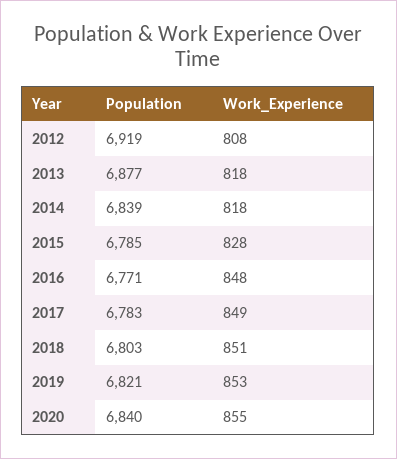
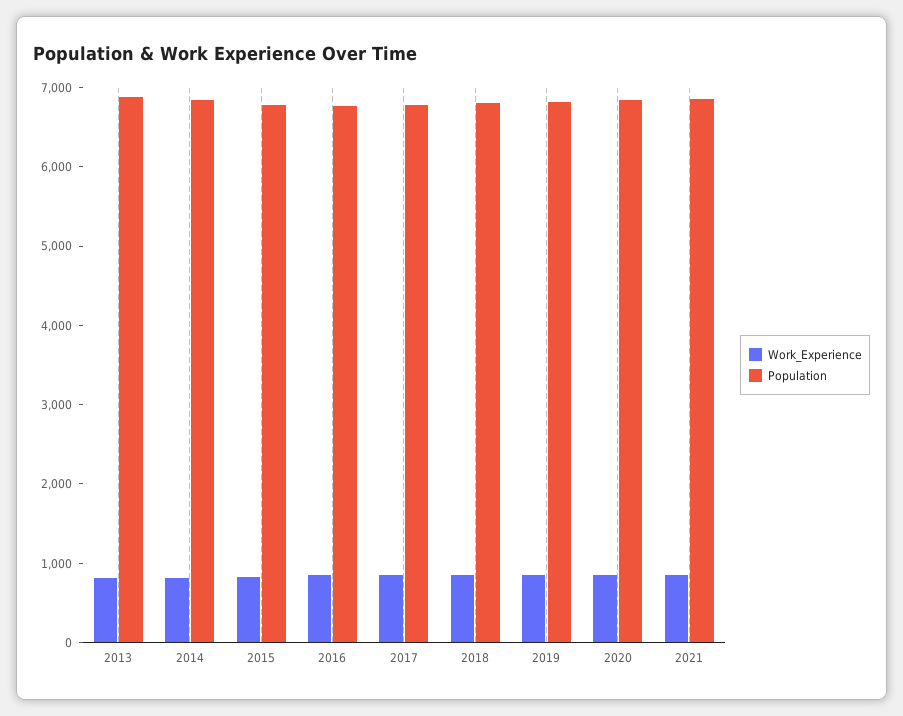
Population, 2012: 6919 -> none
Work_Experience, 2012: 808 -> none
Work_Experience, 2021: none -> 800
Population, 2021: none -> 6800

